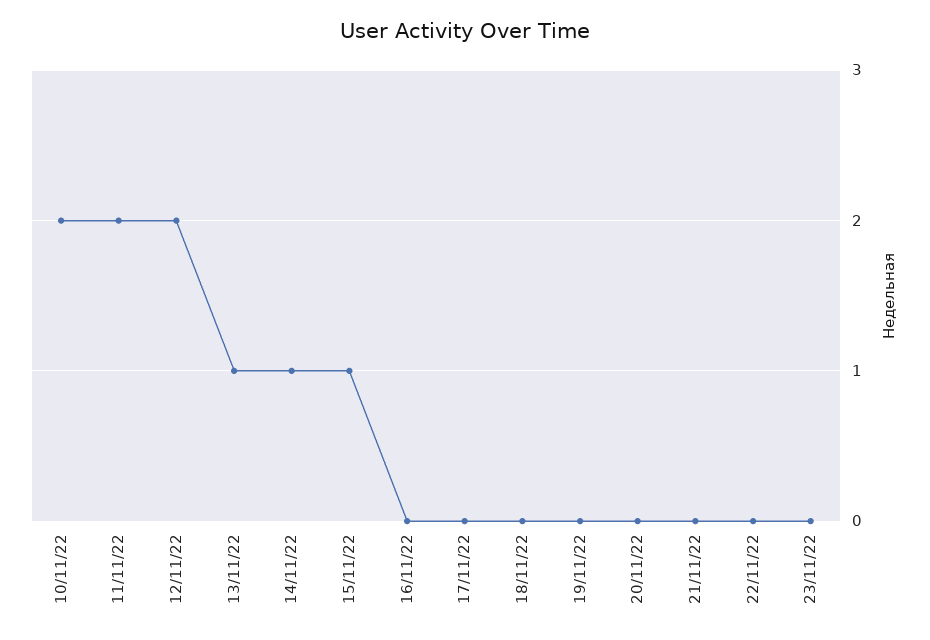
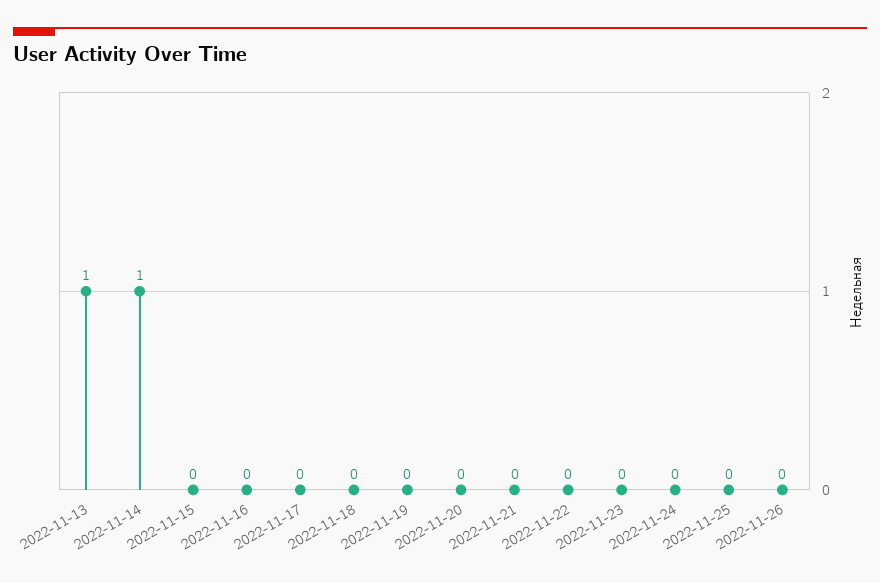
10/11/22: 2 -> none
11/11/22: 2 -> none
12/11/22: 2 -> none
15/11/22: 1 -> 0
2022-11-24: none -> 0
2022-11-25: none -> 0
2022-11-26: none -> 0

